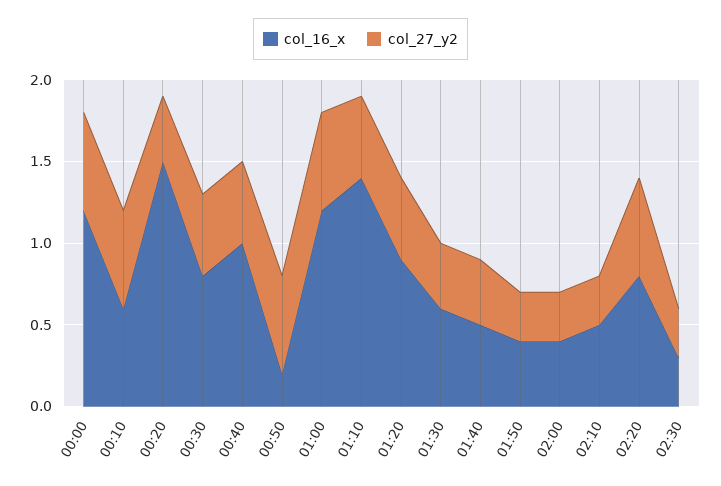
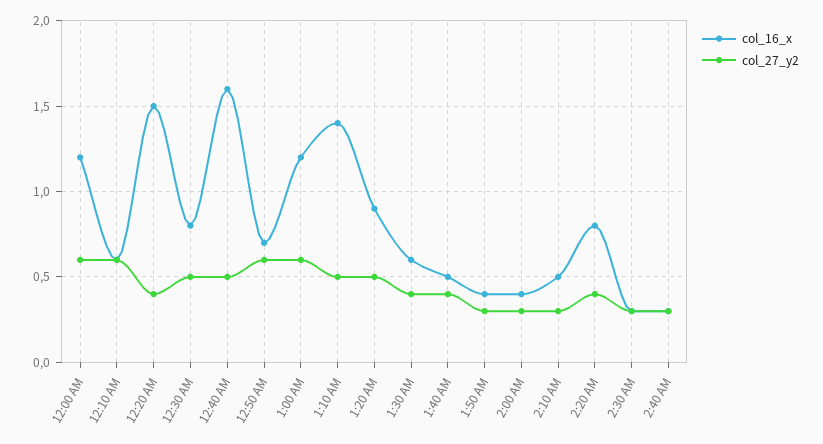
col_16_x, 00:40: 1 -> 1.6
col_16_x, 00:50: 0.2 -> 0.7
col_27_y2, 02:20: 0.6 -> 0.4
col_16_x, 2:40 AM: none -> 0.3
col_27_y2, 2:40 AM: none -> 0.3

